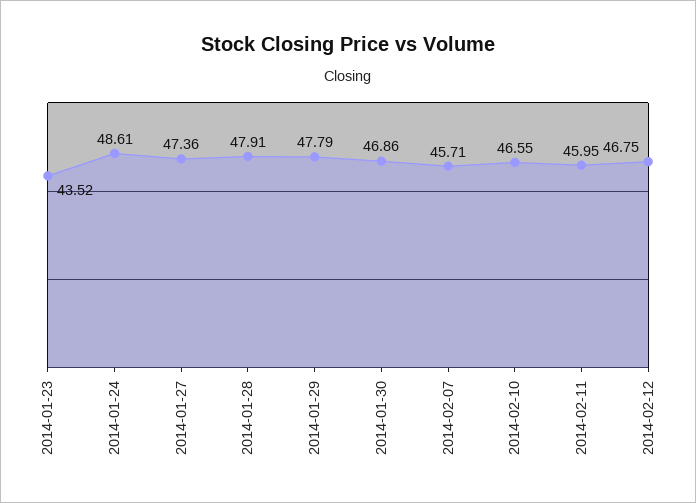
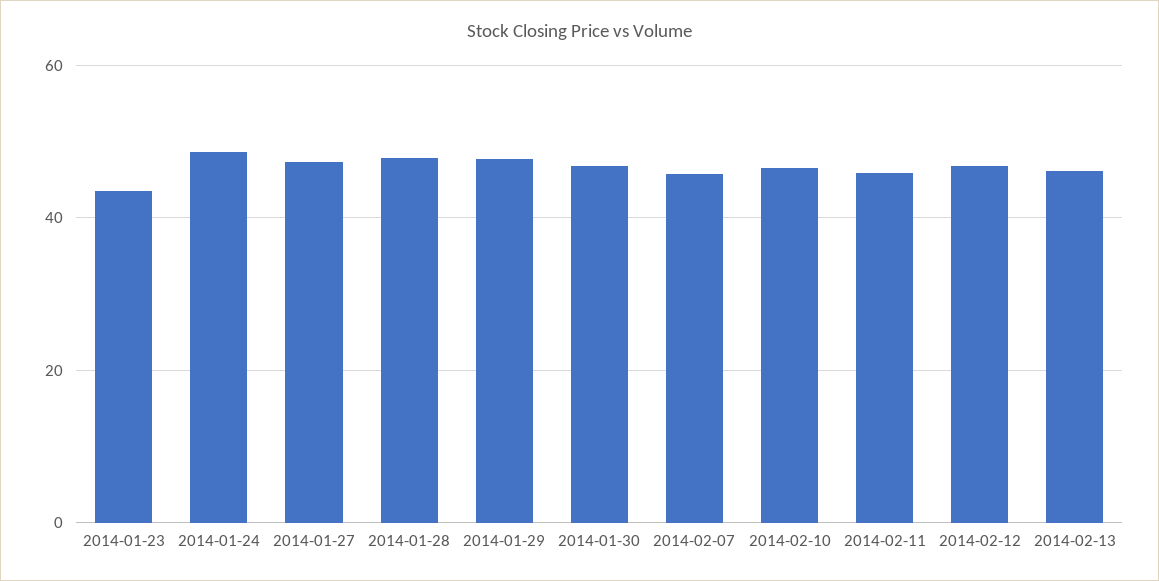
2014-02-13: none -> 46

